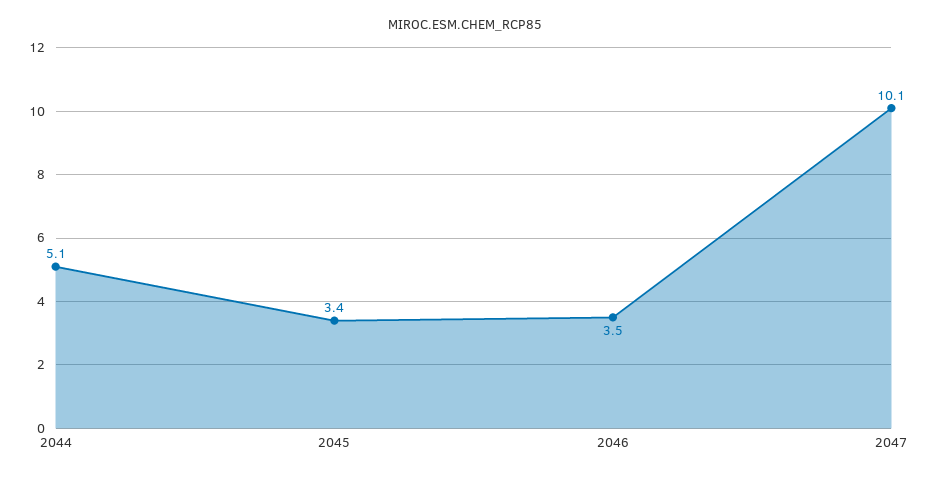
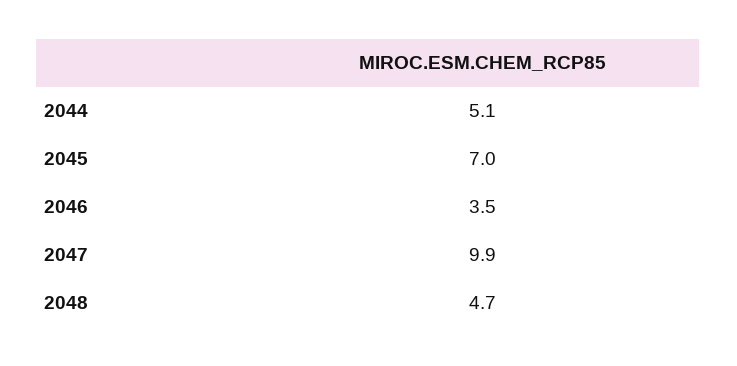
2045: 3.4 -> 7
2047: 10.1 -> 9.9
2048: none -> 4.7

